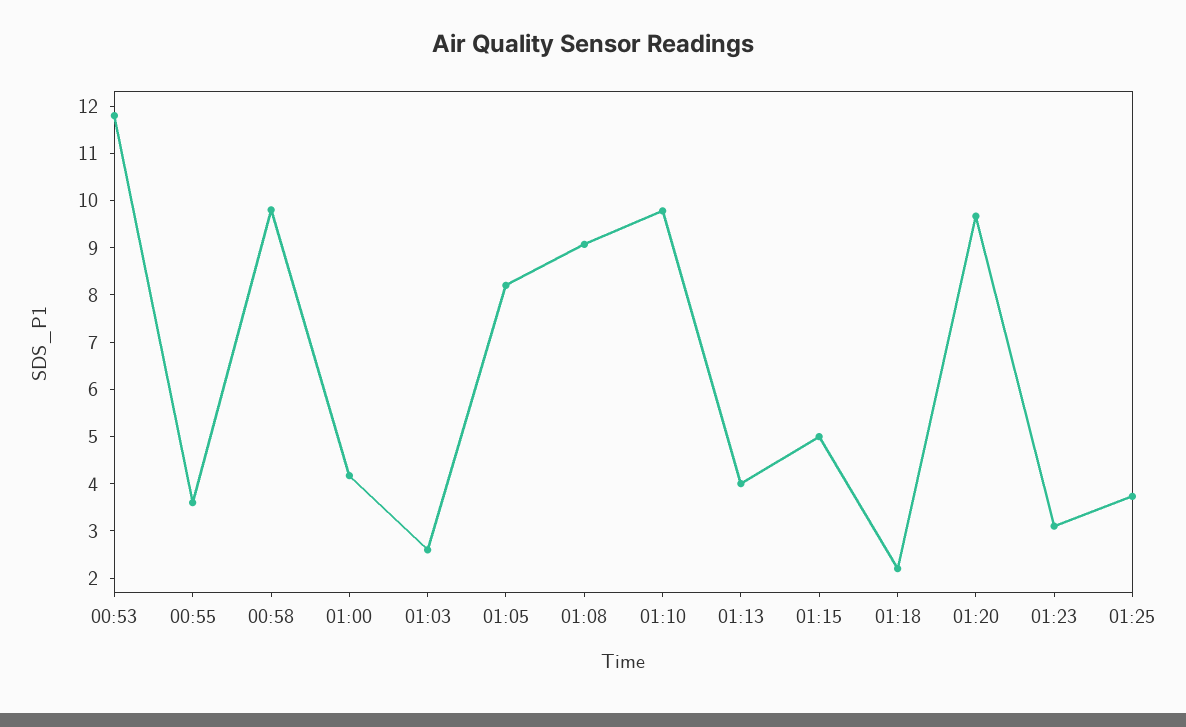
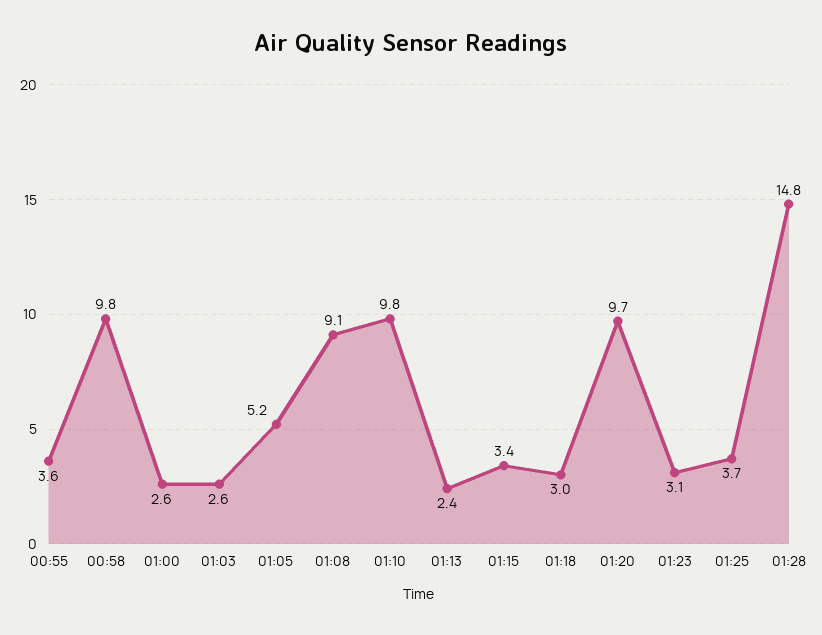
00:53: 11.8 -> none
01:00: 4.2 -> 2.6
01:05: 8.2 -> 5.2
01:13: 4 -> 2.4
01:15: 5 -> 3.4
01:18: 2.2 -> 3
01:28: none -> 14.8

